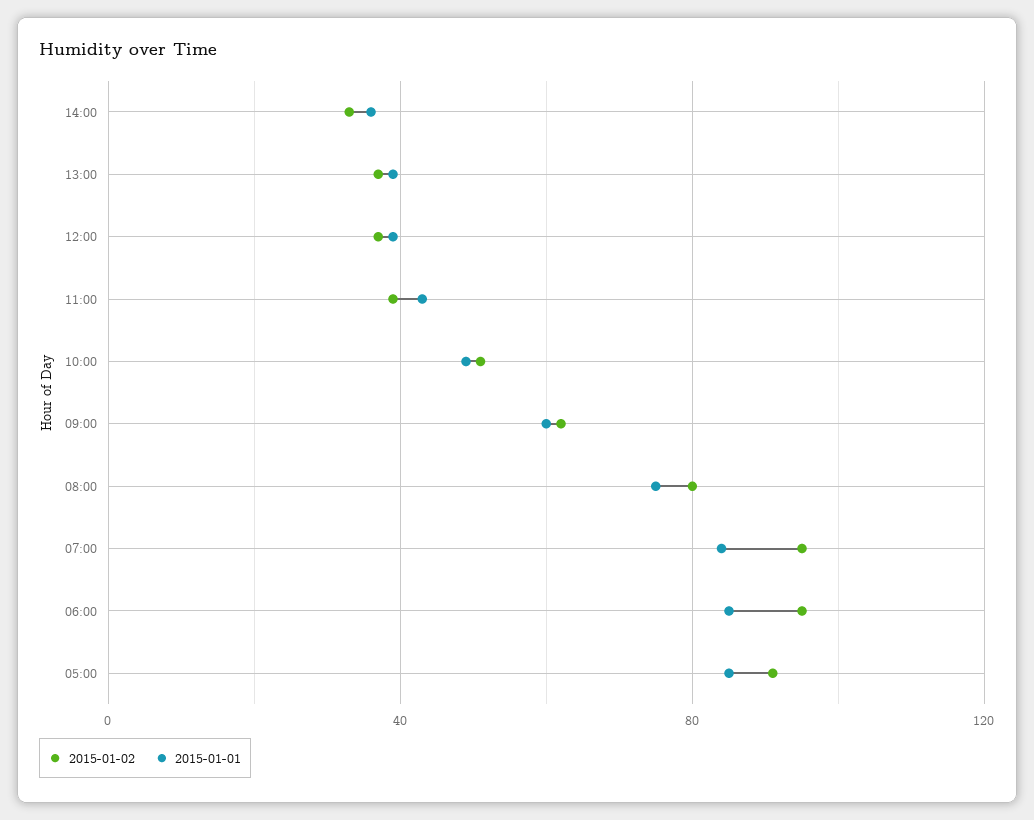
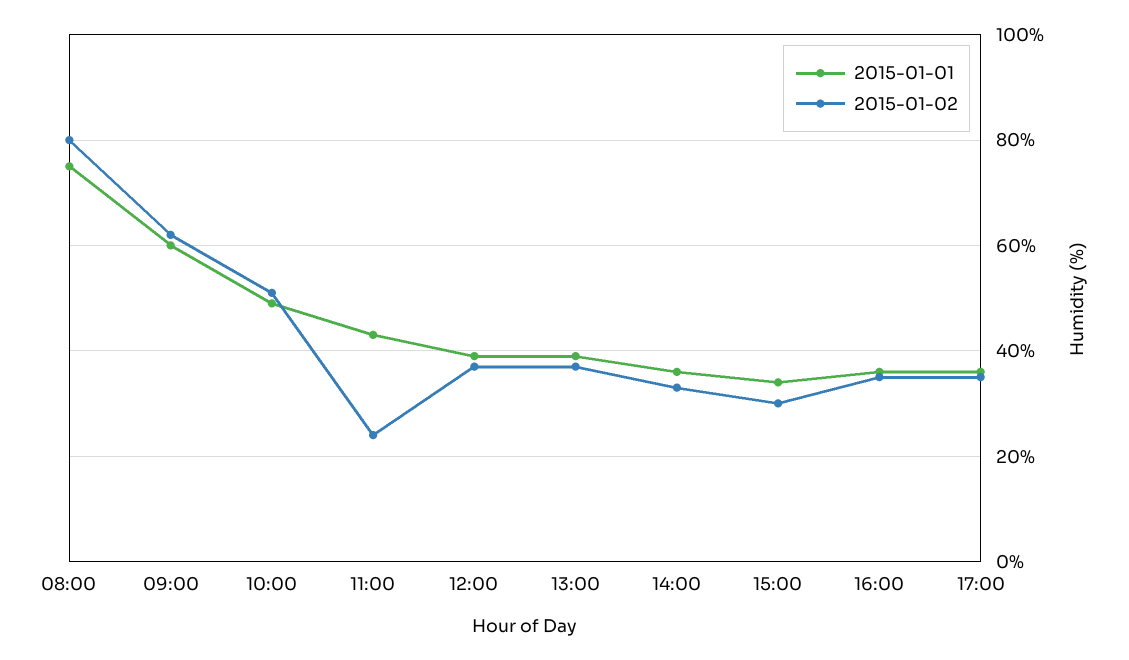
2015-01-02, 11:00: 40 -> 25
2015-01-02, 07:00: 95 -> none
2015-01-01, 07:00: 85 -> none
2015-01-02, 06:00: 95 -> none
2015-01-01, 06:00: 85 -> none
2015-01-02, 05:00: 90 -> none
2015-01-01, 05:00: 85 -> none
2015-01-01, 15:00: none -> 35
2015-01-02, 15:00: none -> 30
2015-01-01, 16:00: none -> 35
2015-01-02, 16:00: none -> 35
2015-01-01, 17:00: none -> 35
2015-01-02, 17:00: none -> 35

